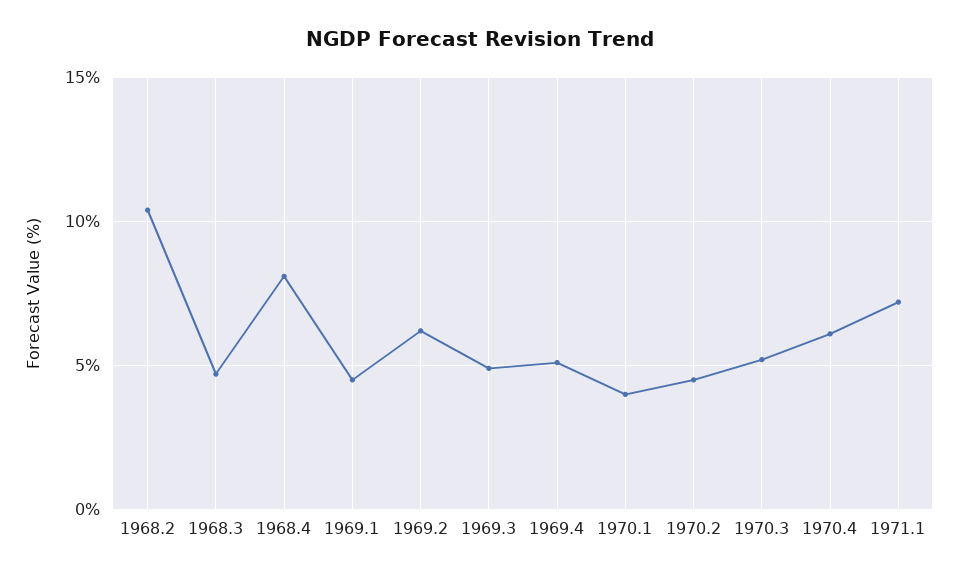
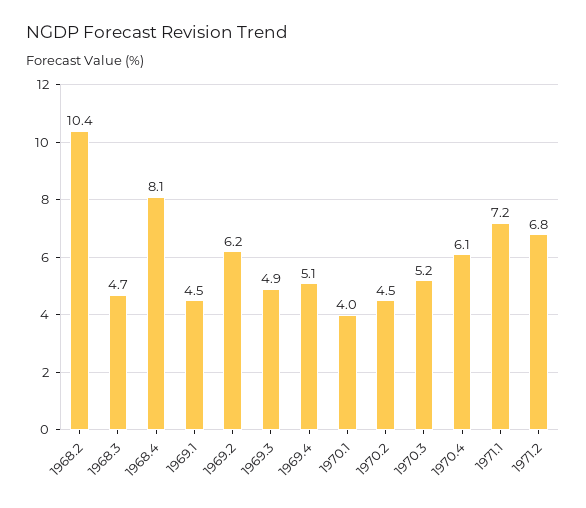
1971.2: none -> 6.8

